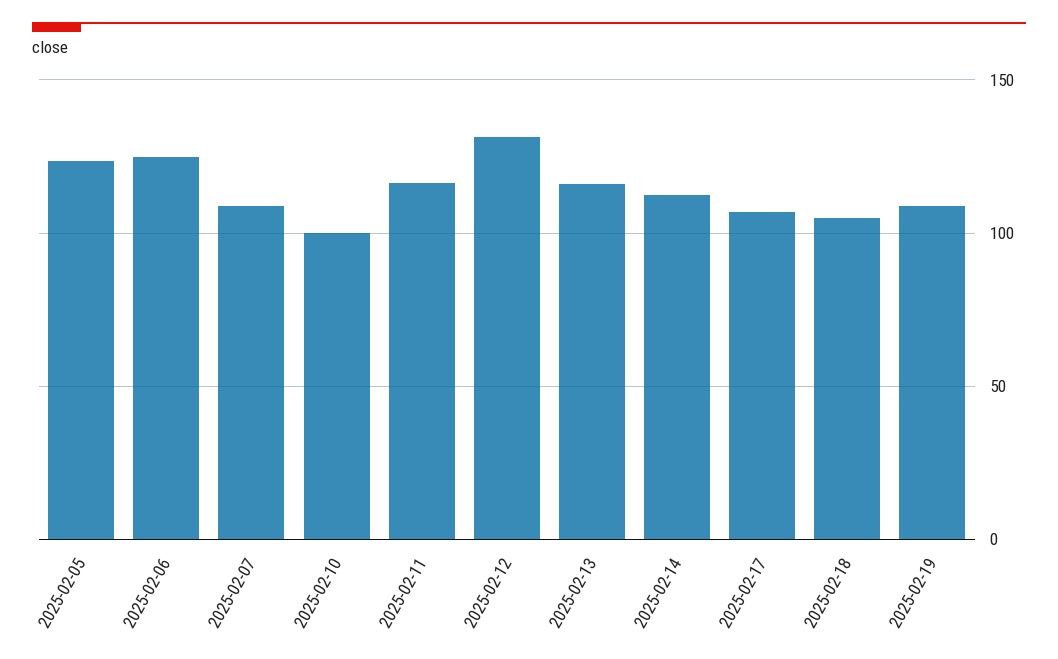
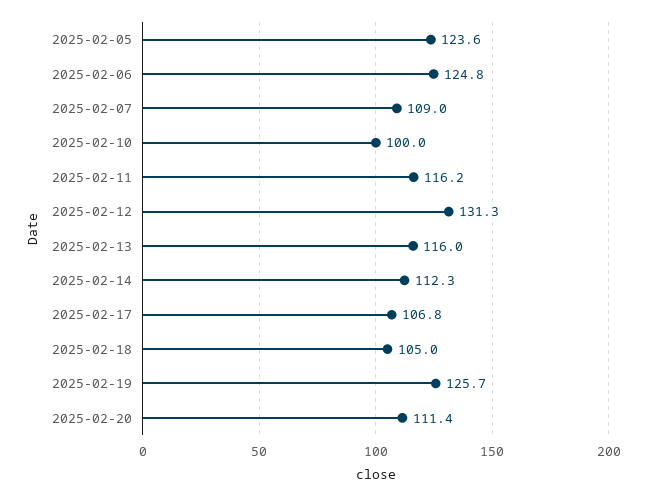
2025-02-19: 110 -> 125.7
2025-02-20: none -> 111.4

